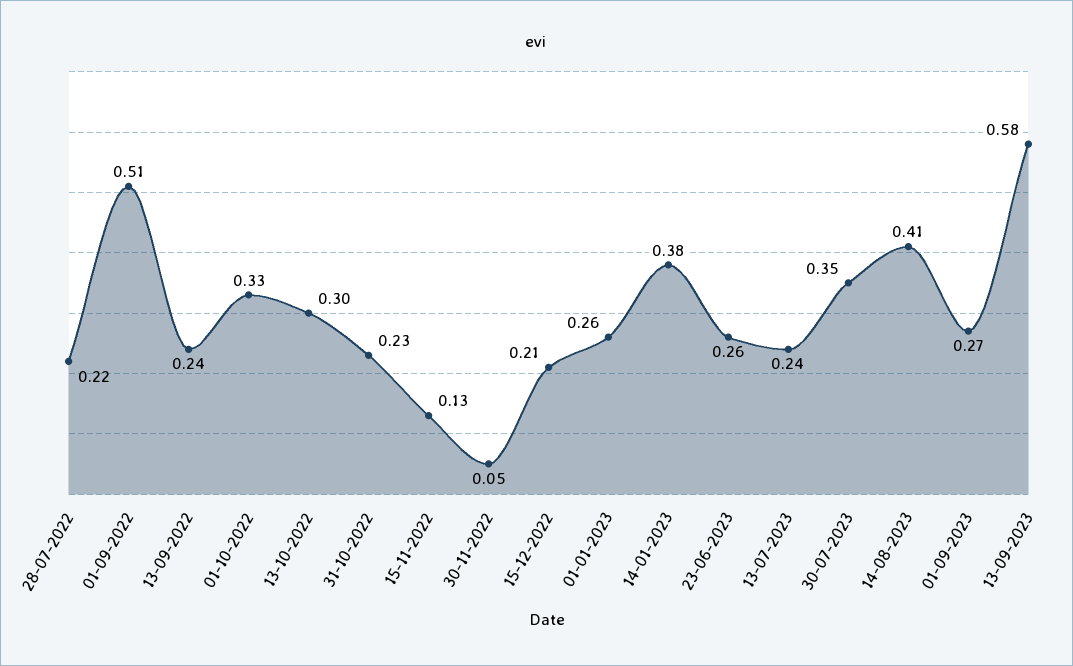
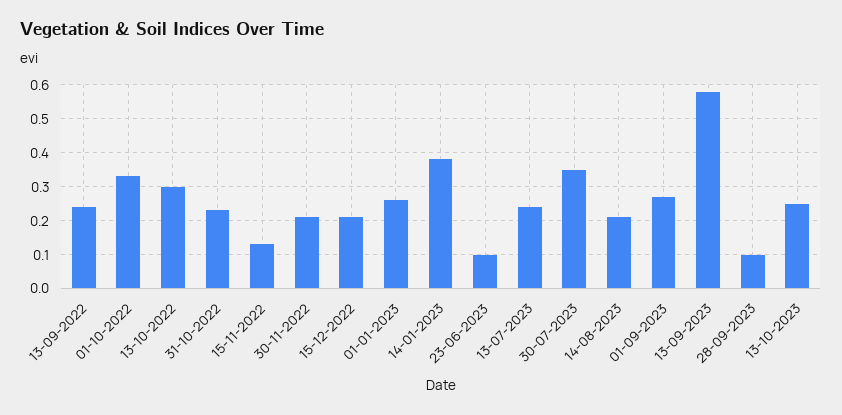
28-07-2022: 0.22 -> none
01-09-2022: 0.51 -> none
30-11-2022: 0.05 -> 0.2
23-06-2023: 0.26 -> 0.1
14-08-2023: 0.41 -> 0.2
28-09-2023: none -> 0.1
13-10-2023: none -> 0.25

